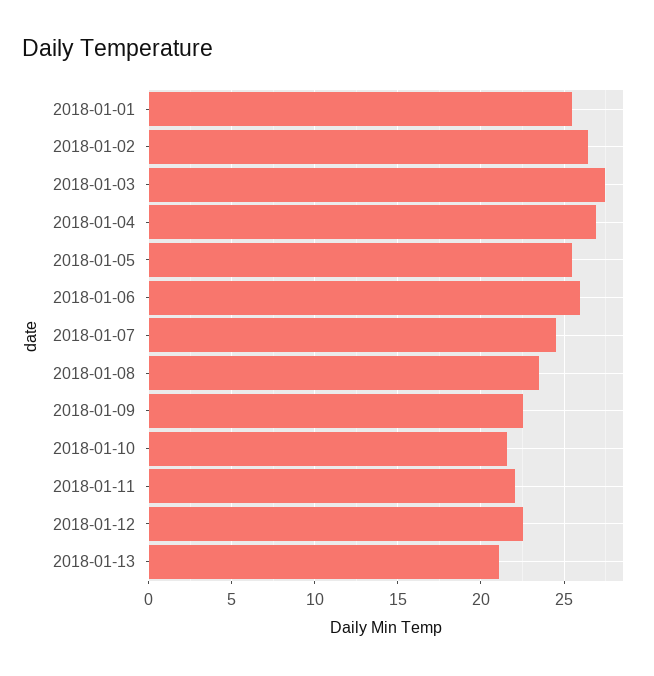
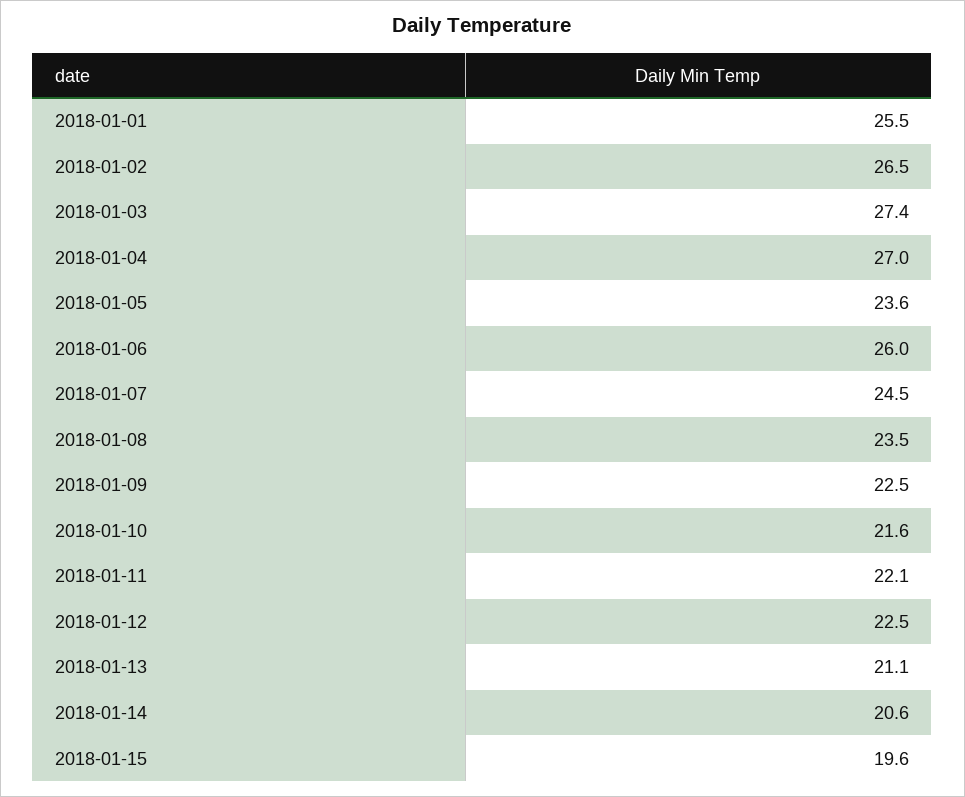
2018-01-05: 25.5 -> 23.6
2018-01-14: none -> 20.6
2018-01-15: none -> 19.6

